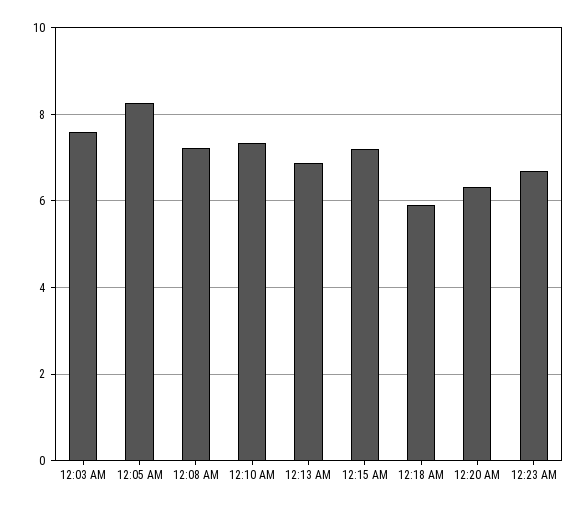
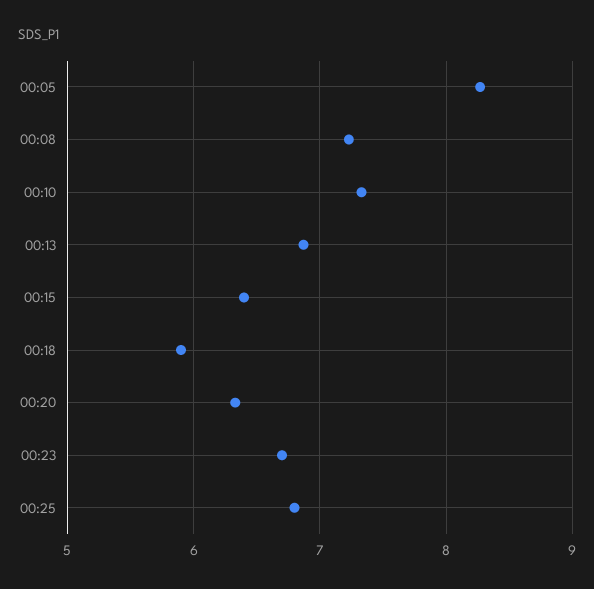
12:03 AM: 7.6 -> none
12:15 AM: 7.2 -> 6.4
00:25: none -> 6.8

